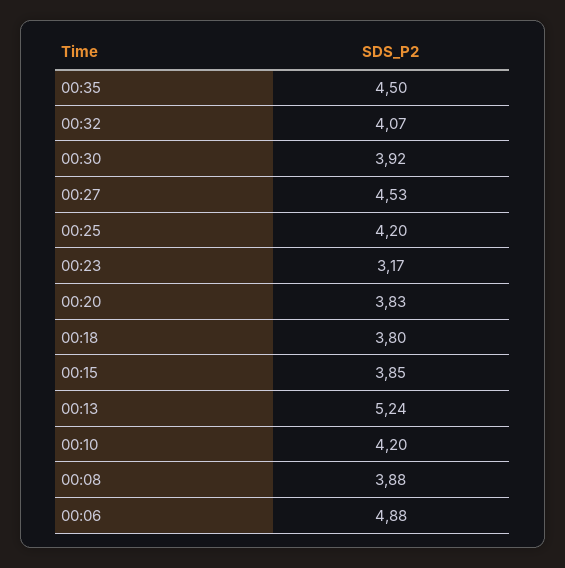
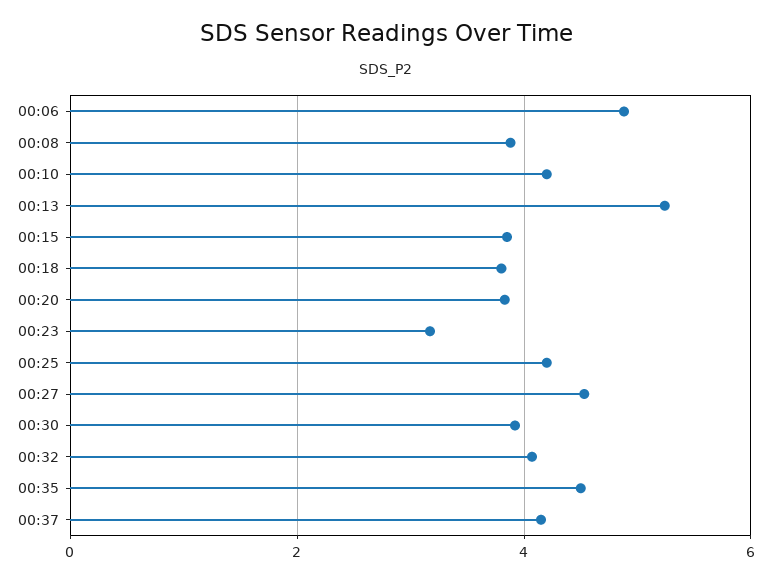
00:37: none -> 4.2

